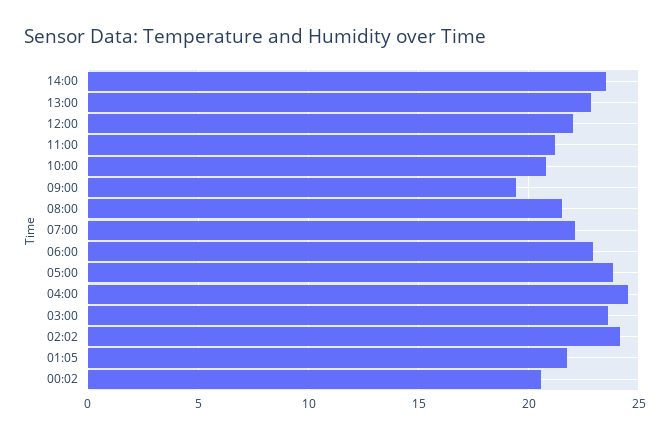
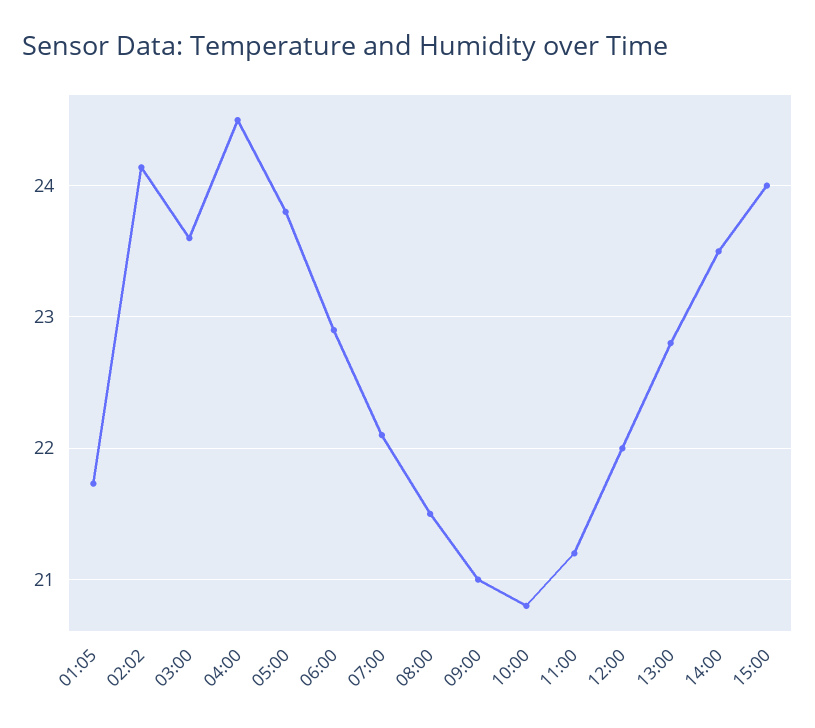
09:00: 19.5 -> 21
00:02: 20.5 -> none
15:00: none -> 24

